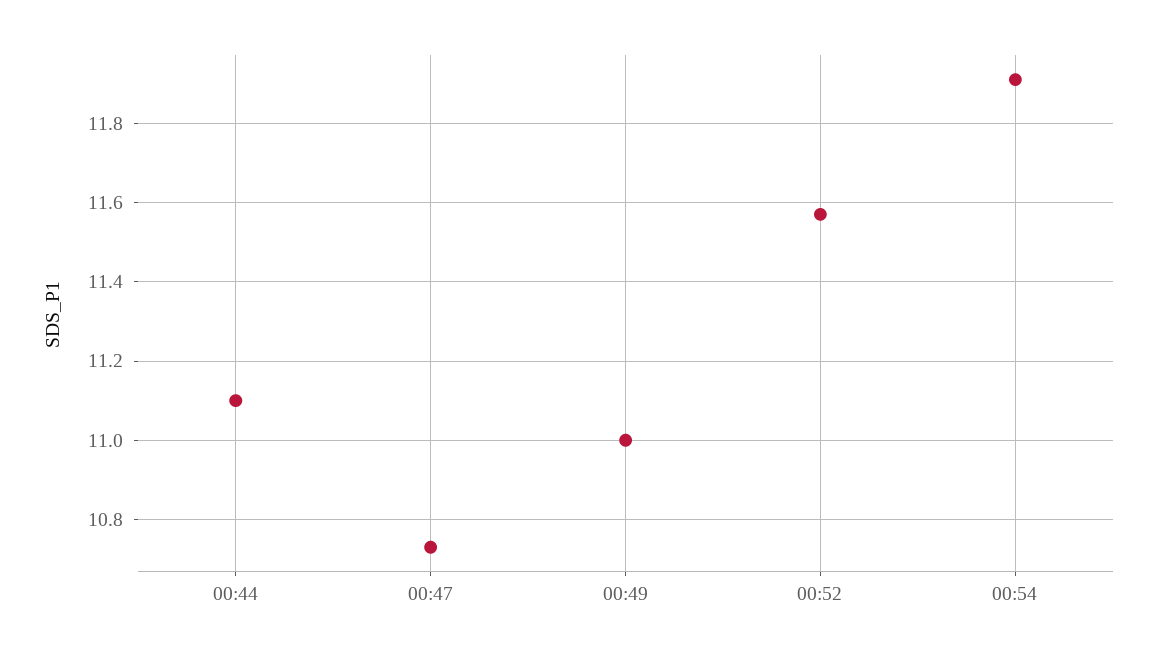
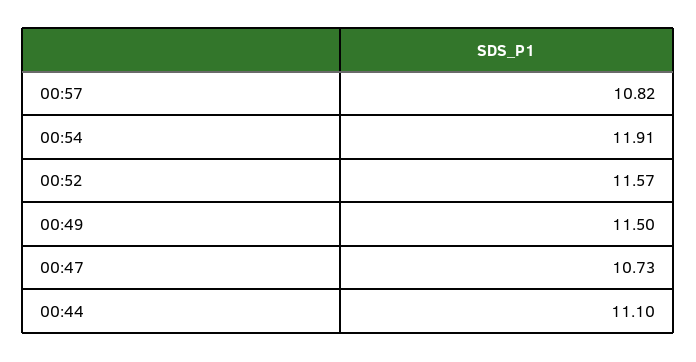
00:49: 11 -> 11.5
00:57: none -> 10.82

